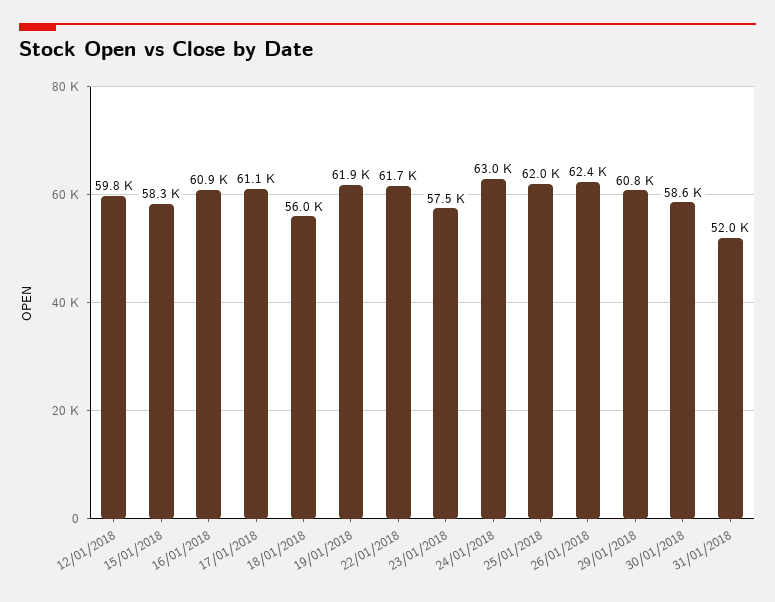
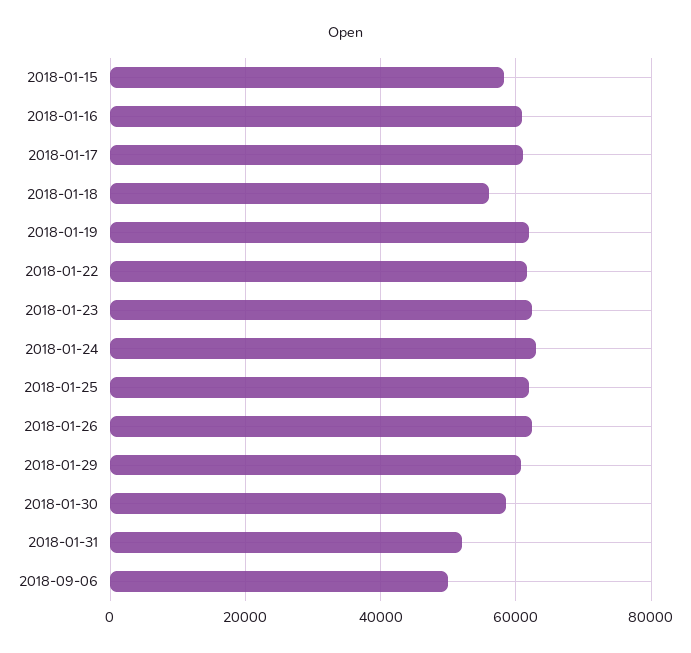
12/01/2018: 59800 -> none
23/01/2018: 57500 -> 62000
2018-09-06: none -> 50000

